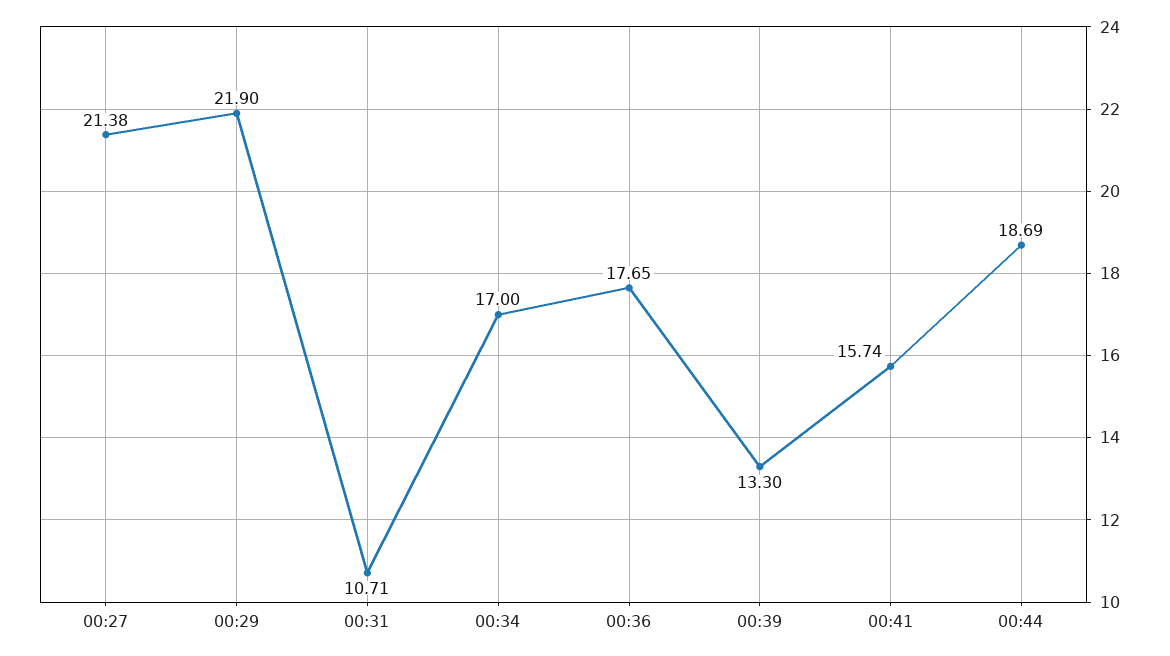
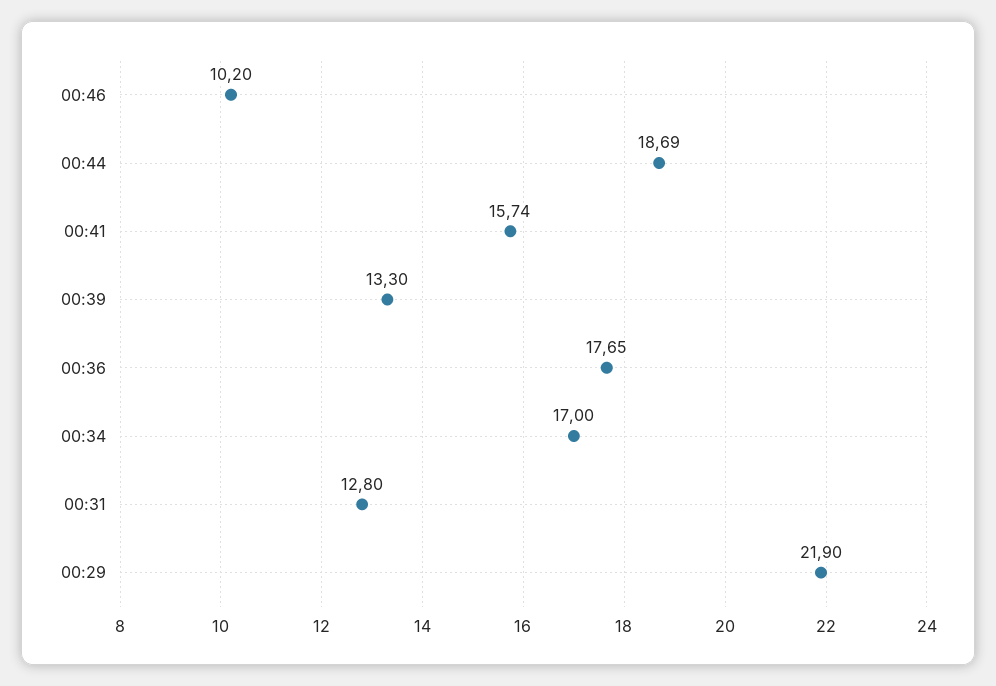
00:27: 21.38 -> none
00:31: 10.71 -> 12.8
00:46: none -> 10.2

